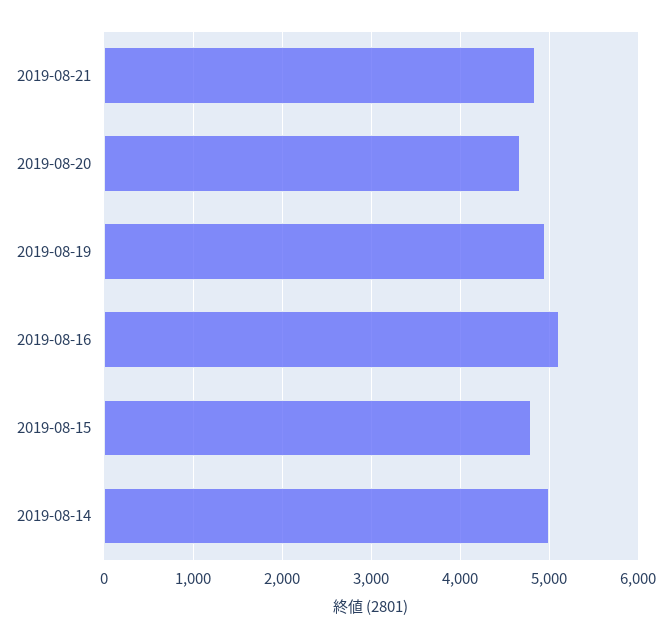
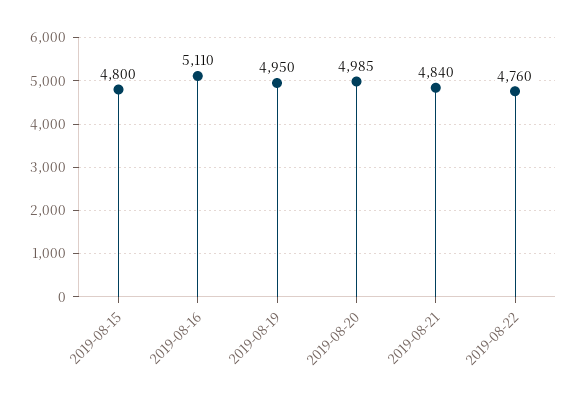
2019-08-20: 4700 -> 4985
2019-08-14: 5000 -> none
2019-08-22: none -> 4760

